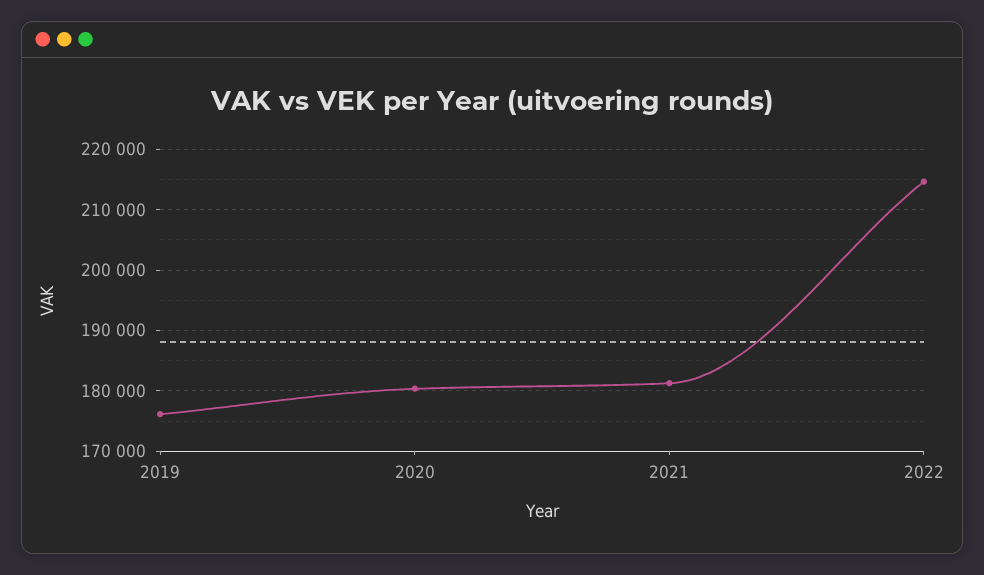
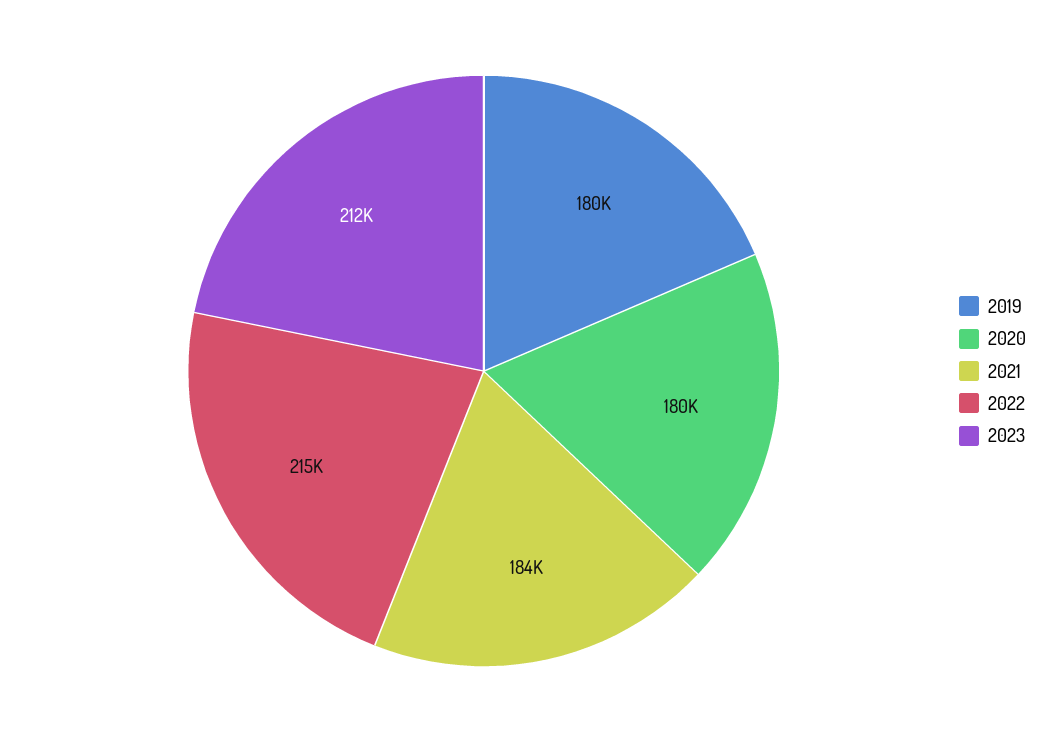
2019: 176000 -> 180000
2021: 181000 -> 184000
2023: none -> 212000

